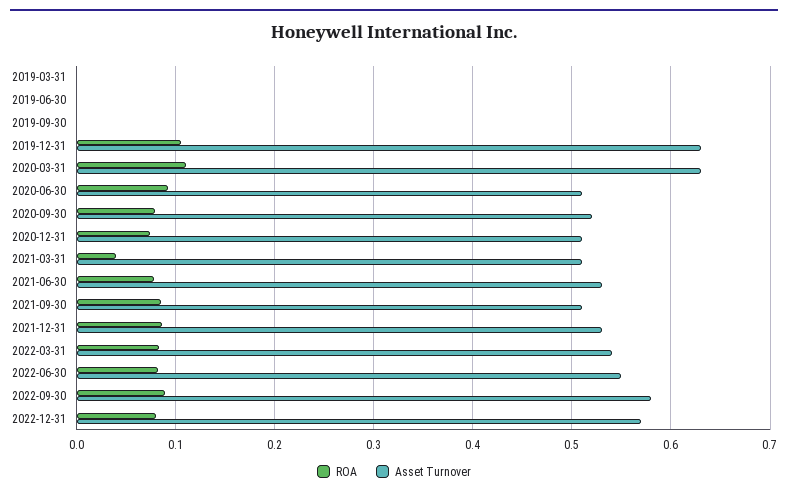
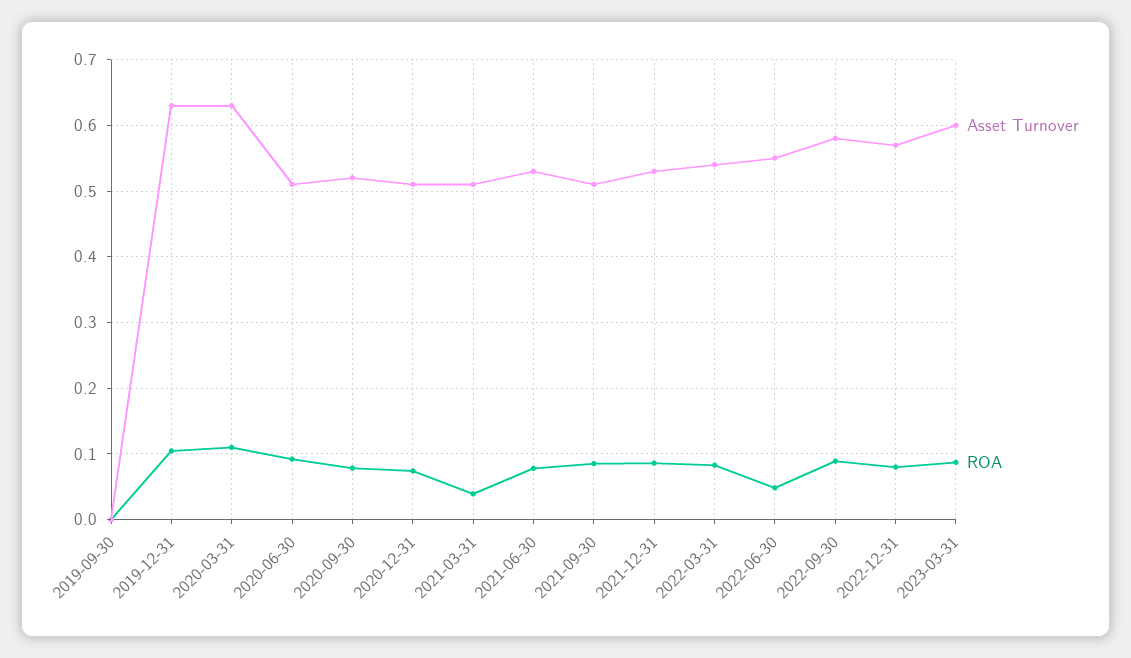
ROA, 2019-03-31: 0 -> none
Asset Turnover, 2019-03-31: 0 -> none
ROA, 2019-06-30: 0 -> none
Asset Turnover, 2019-06-30: 0 -> none
ROA, 2022-06-30: 0.08 -> 0.05
Asset Turnover, 2023-03-31: none -> 0.6
ROA, 2023-03-31: none -> 0.09

